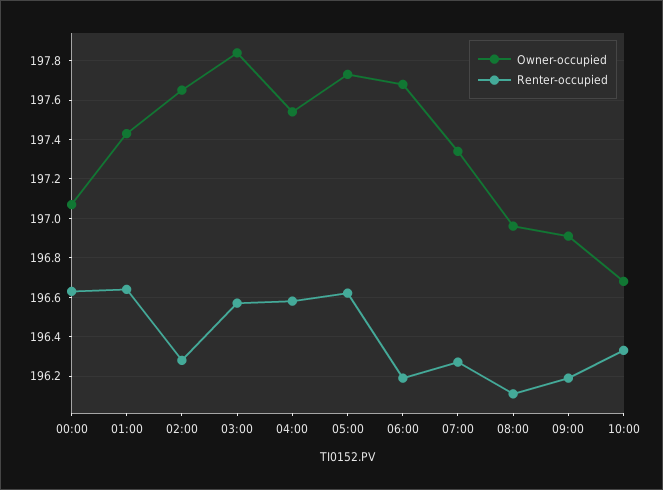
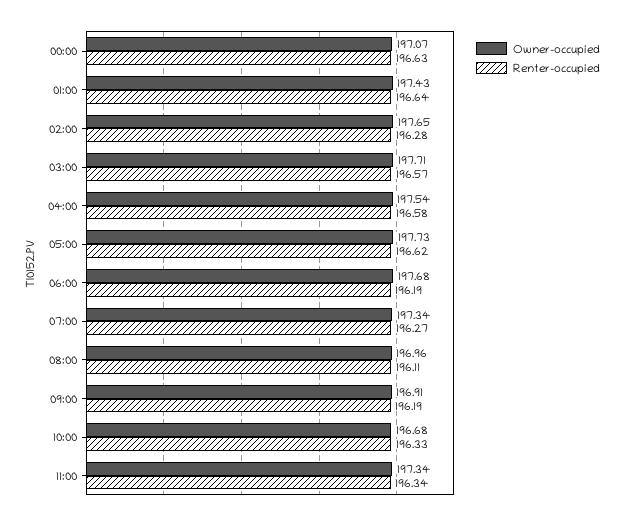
Owner-occupied, 03:00: 197.85 -> 197.71
Owner-occupied, 11:00: none -> 197.34
Renter-occupied, 11:00: none -> 196.34

